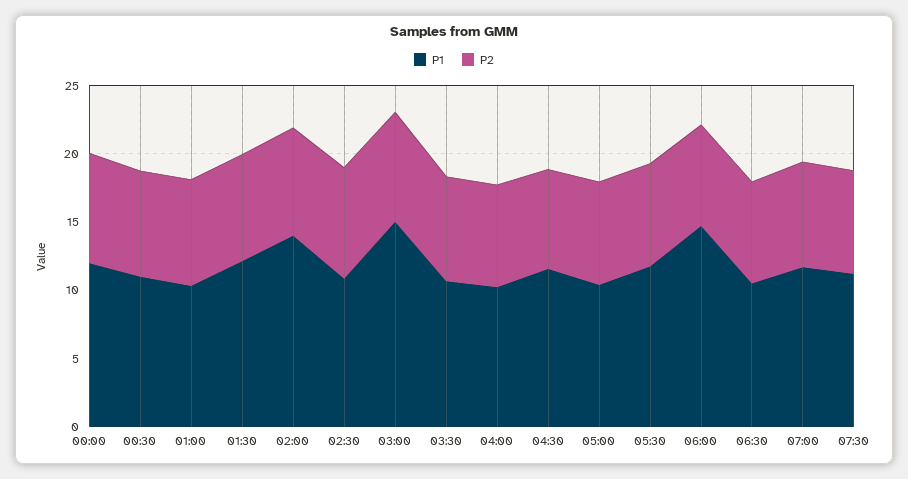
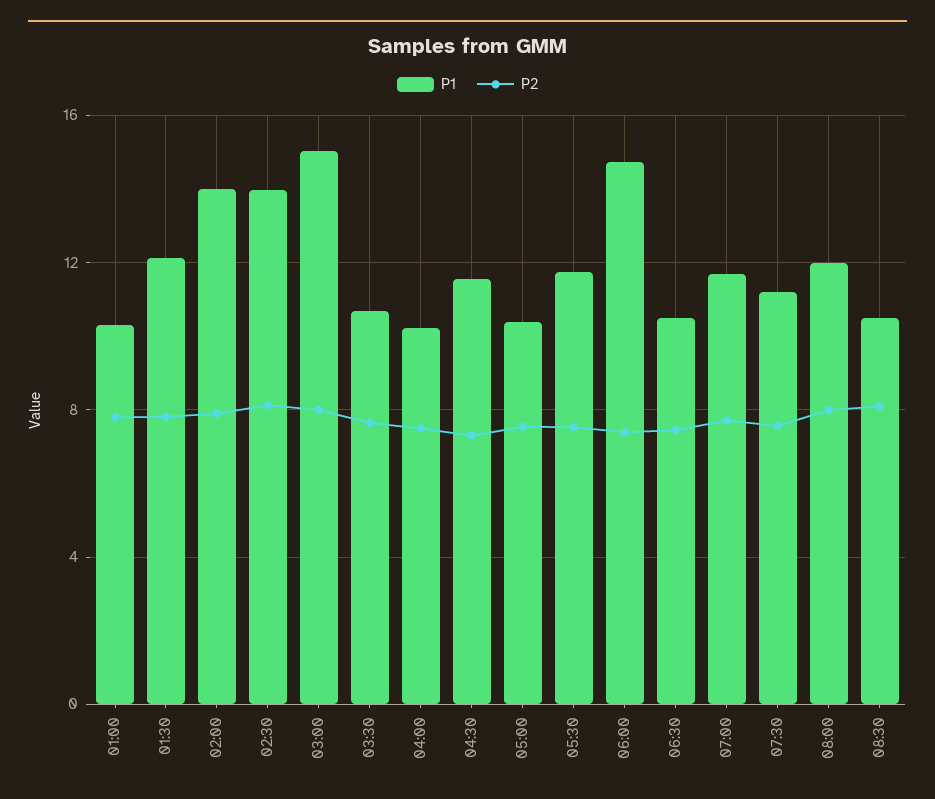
P1, 00:00: 12 -> none
P2, 00:00: 8 -> none
P1, 00:30: 11 -> none
P2, 00:30: 8 -> none
P1, 02:30: 11 -> 14
P1, 08:00: none -> 12
P2, 08:00: none -> 8
P1, 08:30: none -> 10.5
P2, 08:30: none -> 8

